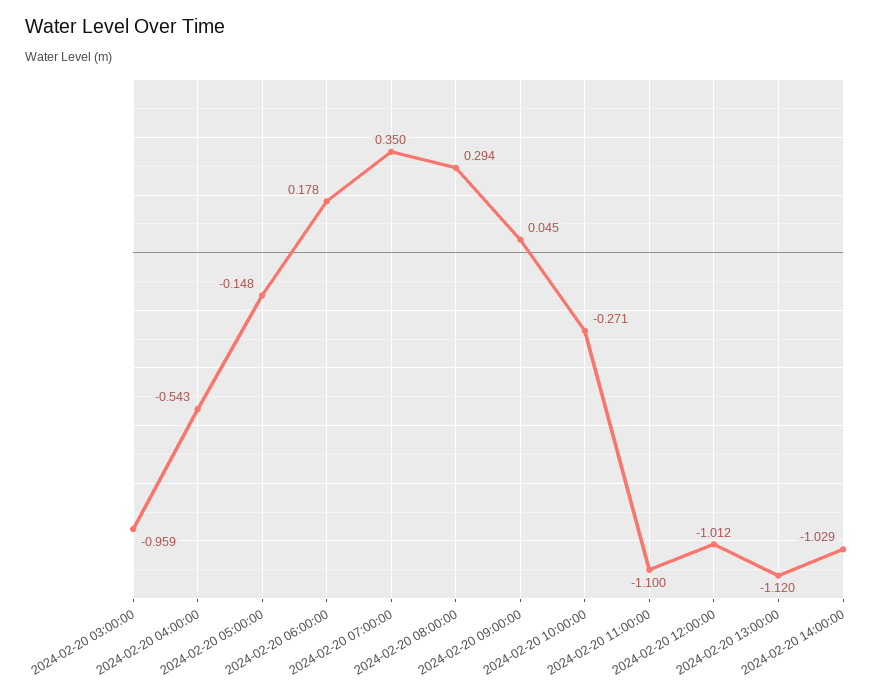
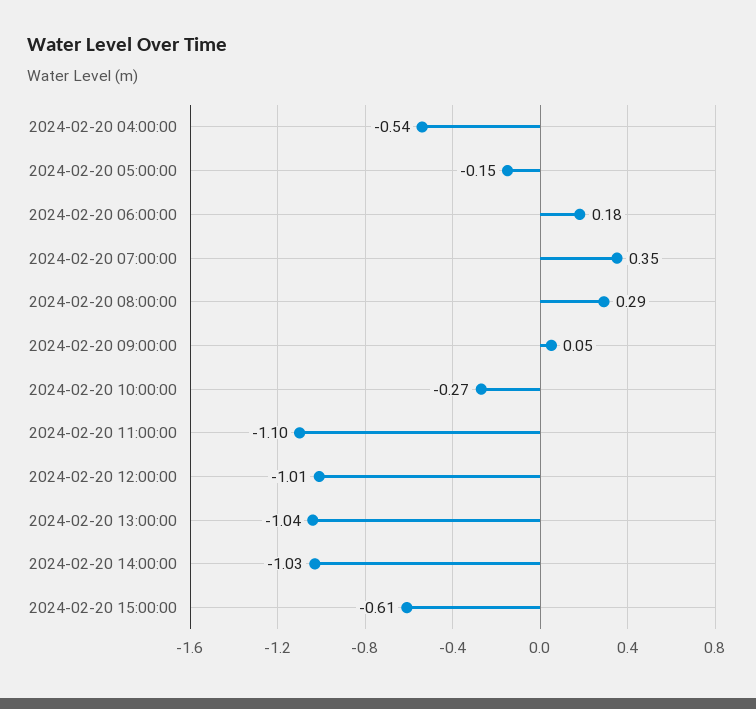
2024-02-20 03:00:00: -0.959 -> none
2024-02-20 13:00:00: -1.12 -> -1.04
2024-02-20 15:00:00: none -> -0.61

